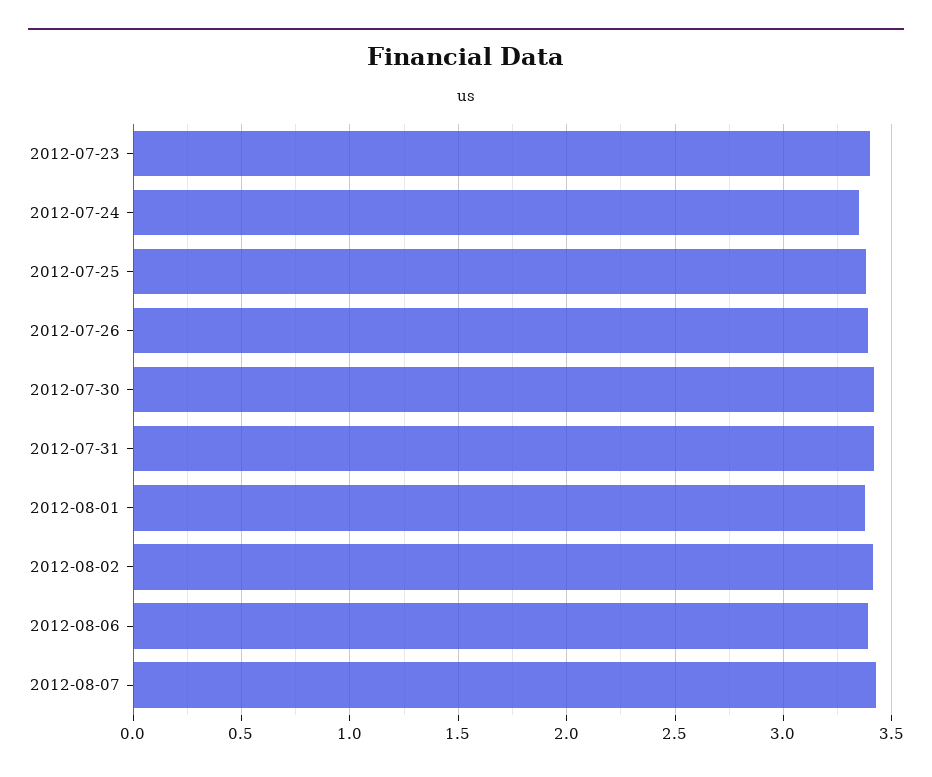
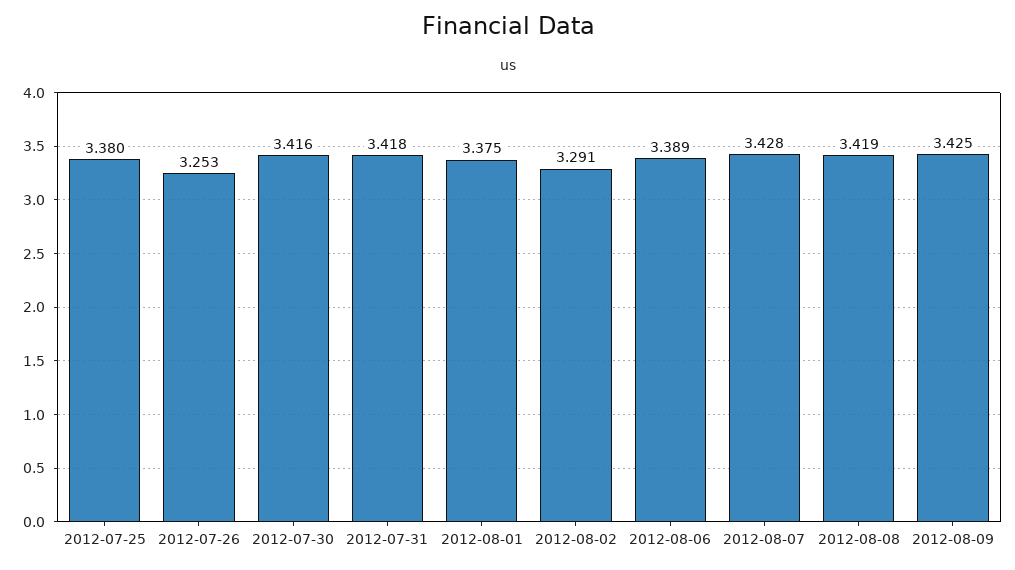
2012-07-23: 3.4 -> none
2012-07-24: 3.35 -> none
2012-07-26: 3.4 -> 3.253
2012-08-02: 3.4 -> 3.291
2012-08-08: none -> 3.419
2012-08-09: none -> 3.425

